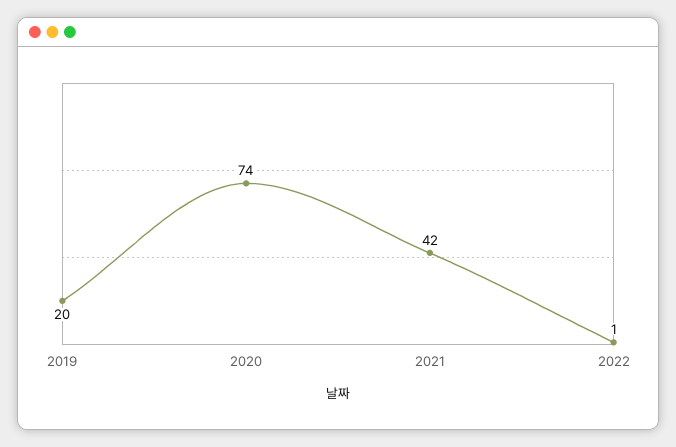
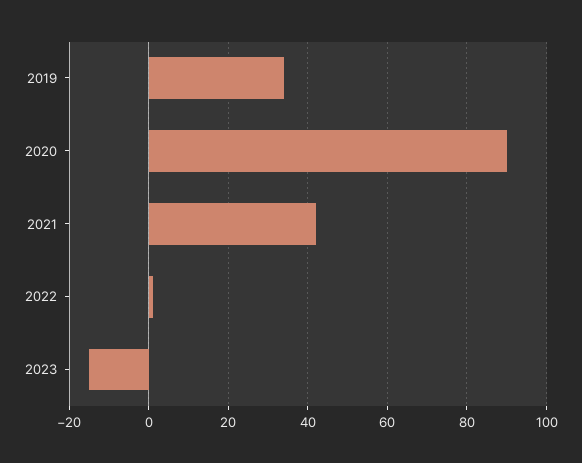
2019: 20 -> 35
2020: 74 -> 90
2023: none -> -15

